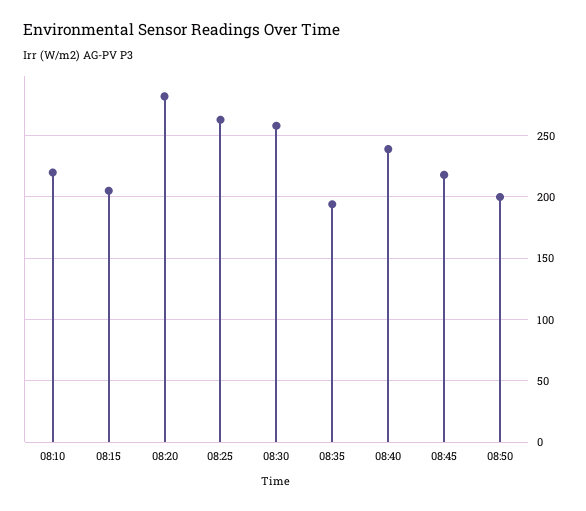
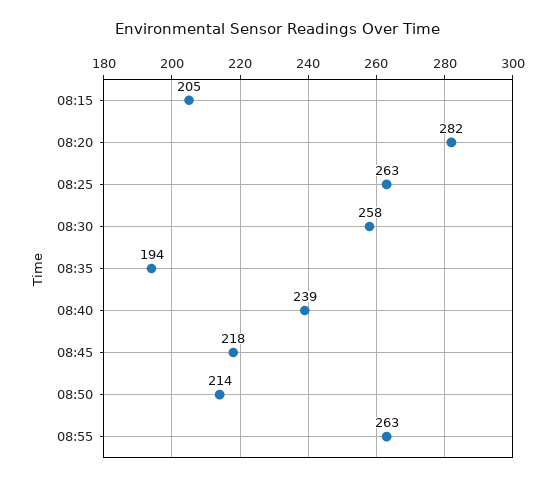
08:10: 220 -> none
08:50: 200 -> 214
08:55: none -> 263

